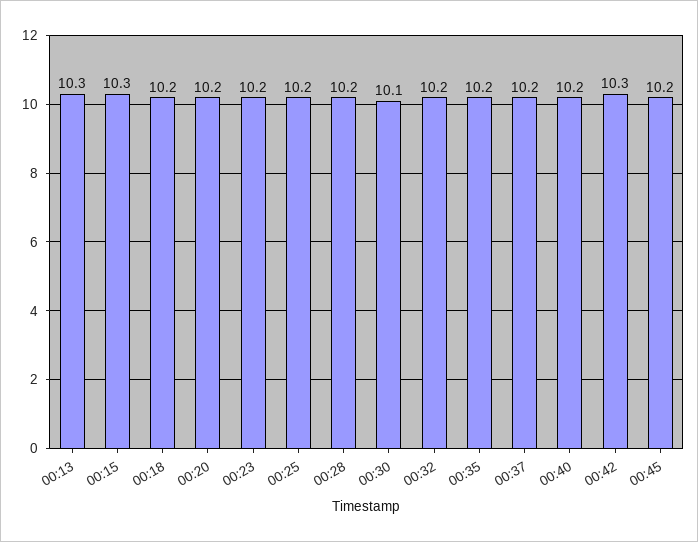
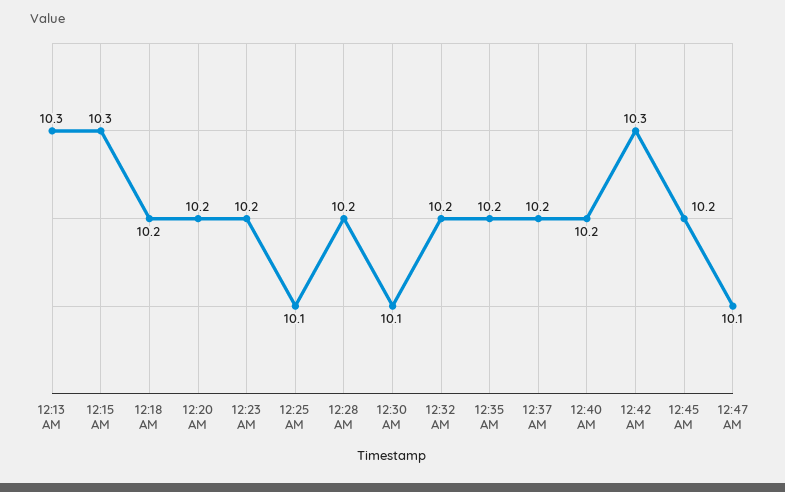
00:25: 10.2 -> 10.1
12:47 AM: none -> 10.1

